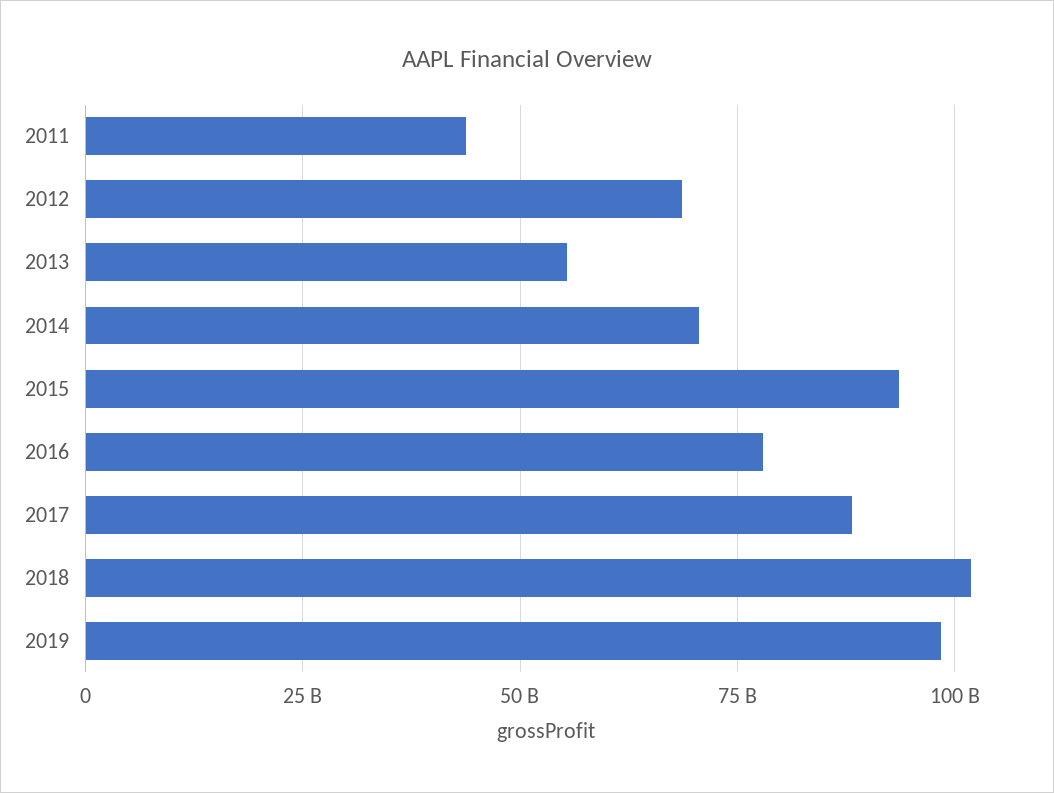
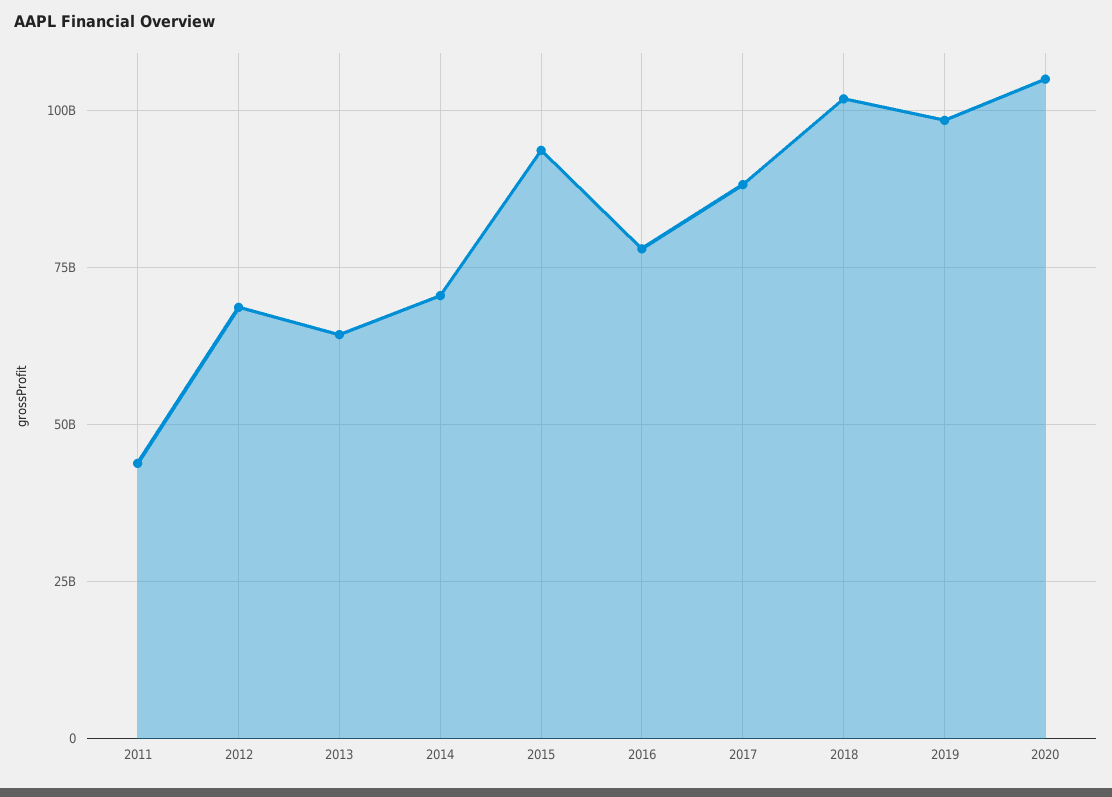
2013: 55000000000 -> 65000000000
2020: none -> 105000000000

